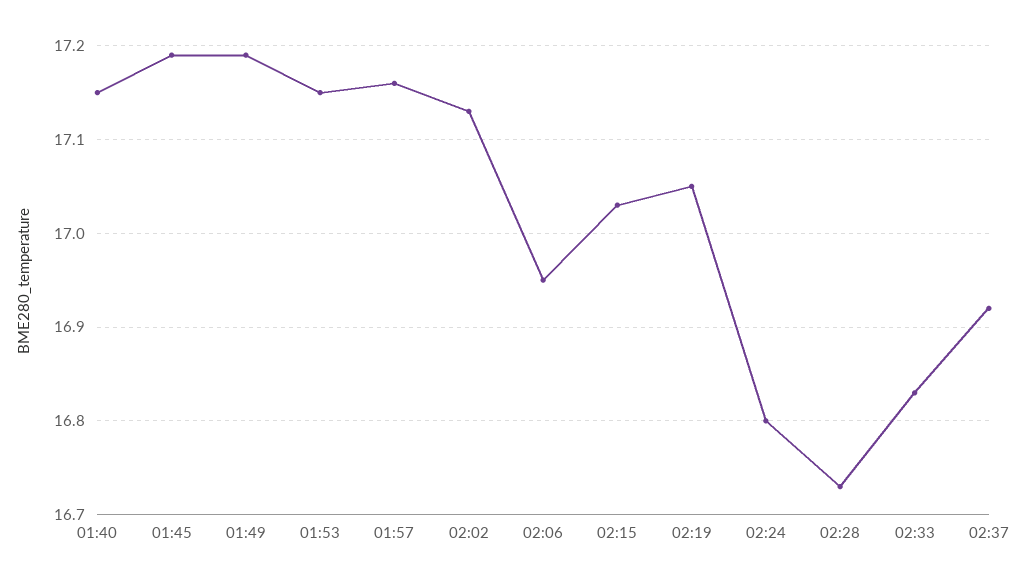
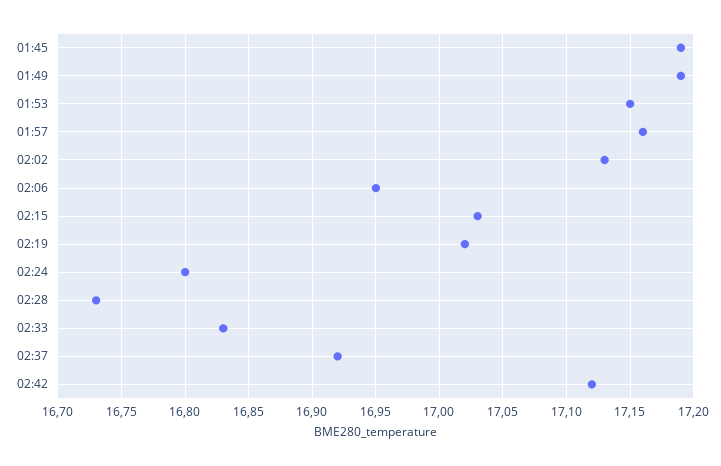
01:40: 17.15 -> none
02:19: 17.05 -> 17.02
02:42: none -> 17.12

